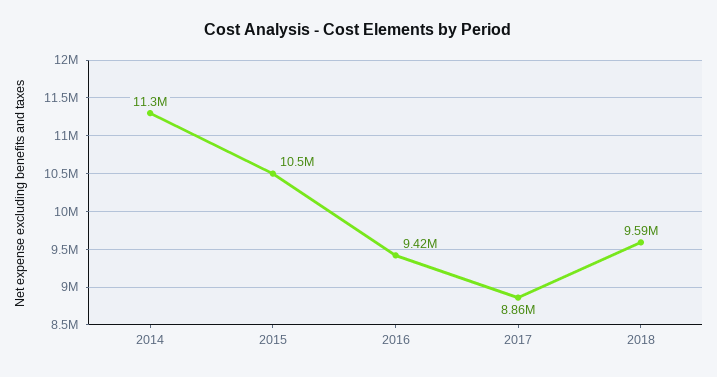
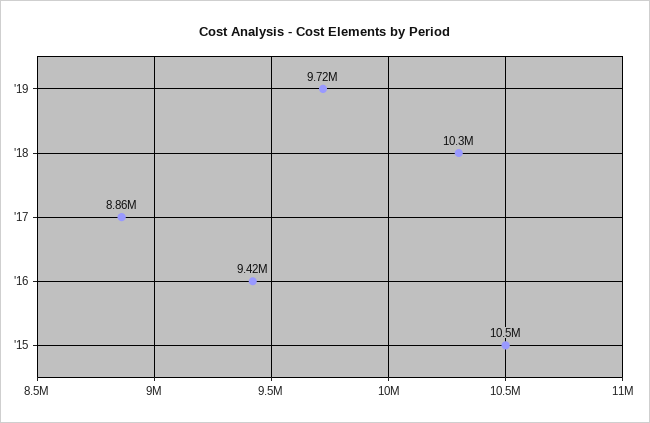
2014: 11300000 -> none
2018: 9590000 -> 10300000
'19: none -> 9720000

